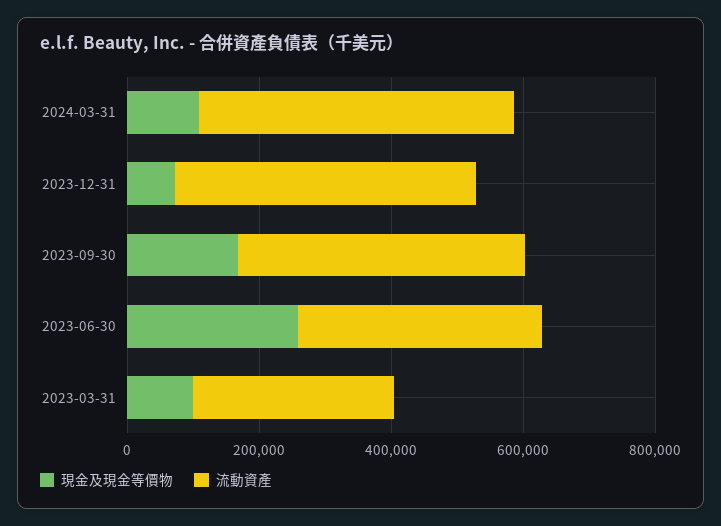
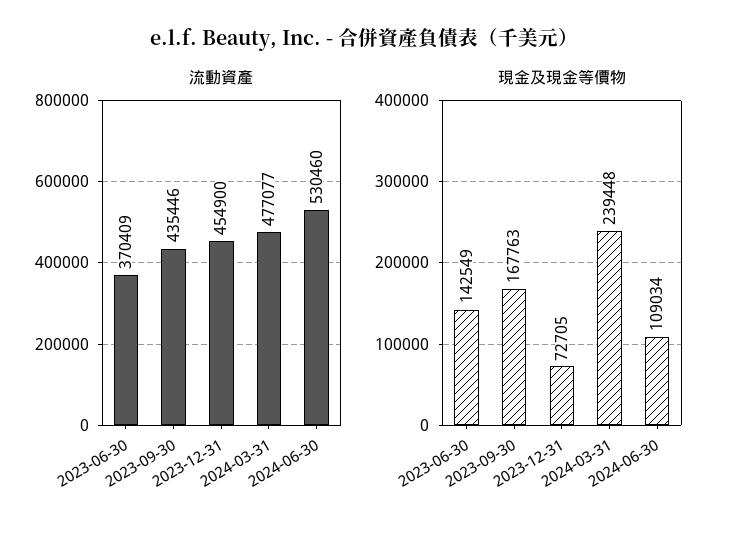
現金及現金等價物, 2024-03-31: 100000 -> 239448
現金及現金等價物, 2023-06-30: 250000 -> 142549
現金及現金等價物, 2023-03-31: 100000 -> none
流動資產, 2023-03-31: 300000 -> none
流動資產, 2024-06-30: none -> 530460
現金及現金等價物, 2024-06-30: none -> 109034

